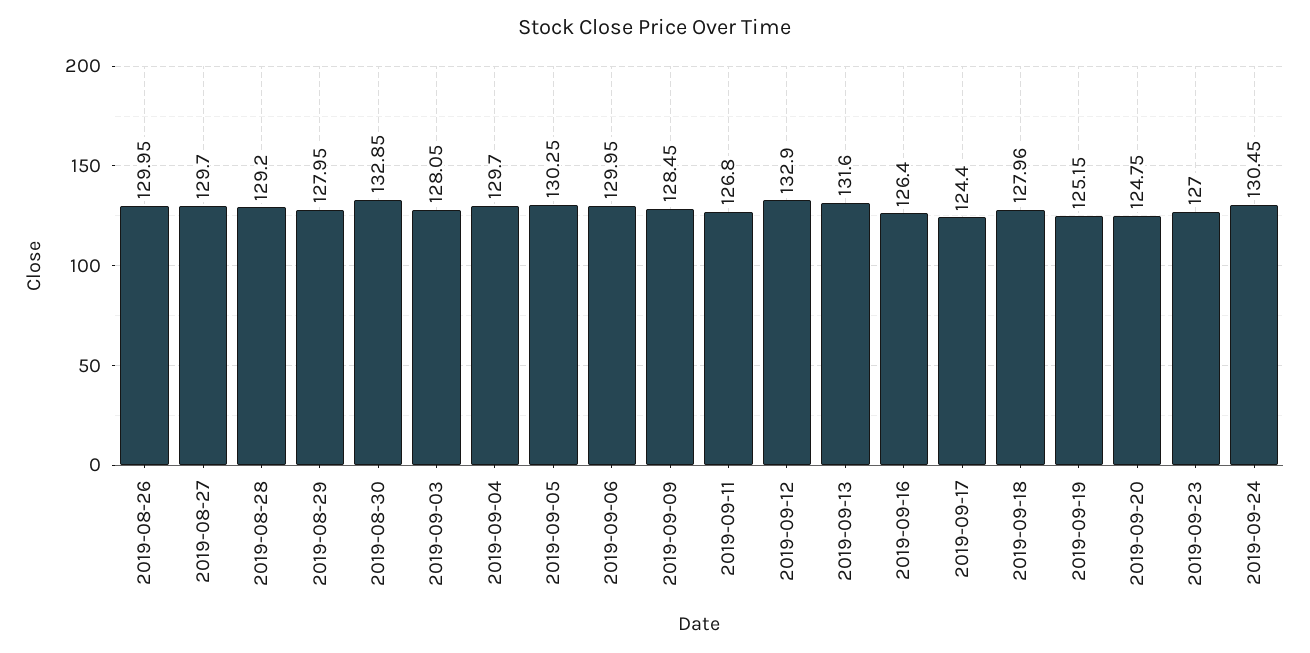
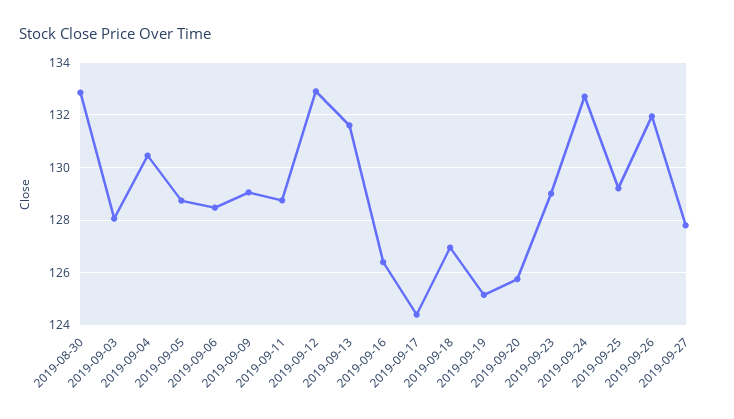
2019-08-26: 129.95 -> none
2019-08-27: 129.7 -> none
2019-08-28: 129.2 -> none
2019-08-29: 127.95 -> none
2019-09-04: 129.7 -> 130.5
2019-09-05: 130.25 -> 128.75
2019-09-06: 129.95 -> 128.5
2019-09-09: 128.45 -> 129
2019-09-11: 126.8 -> 128.75
2019-09-18: 127.96 -> 127
2019-09-20: 124.75 -> 125.75
2019-09-23: 127 -> 129
2019-09-24: 130.45 -> 132.75
2019-09-25: none -> 129.25
2019-09-26: none -> 132
2019-09-27: none -> 127.75

